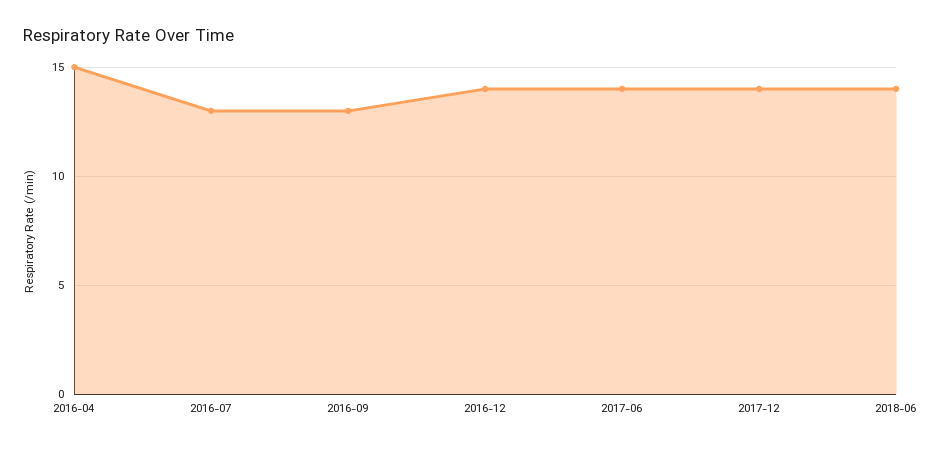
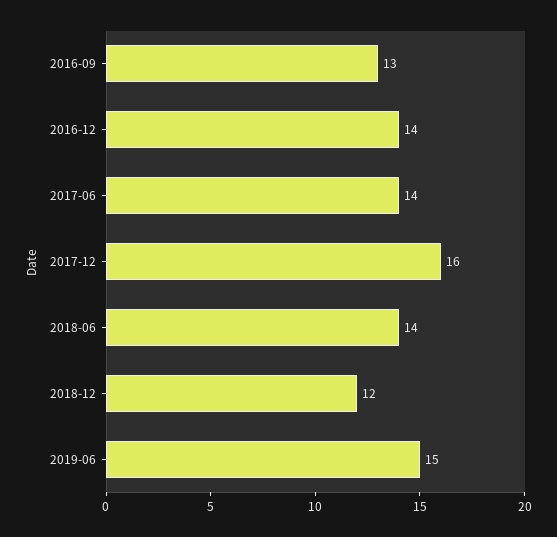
2016-04: 15 -> none
2016-07: 13 -> none
2017-12: 14 -> 16
2018-12: none -> 12
2019-06: none -> 15

